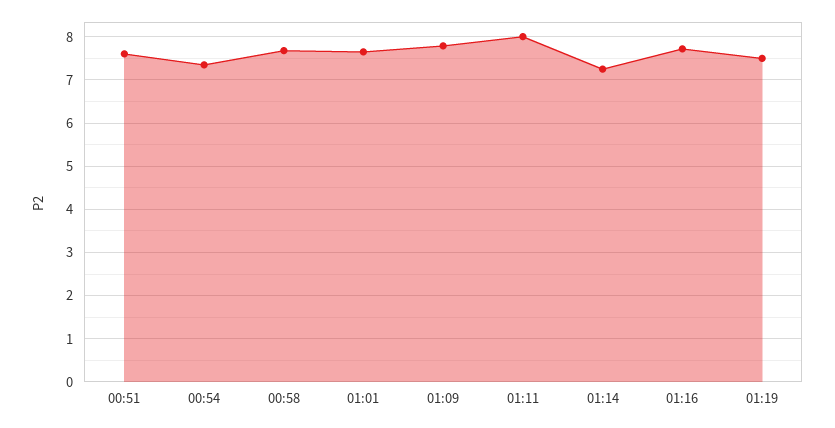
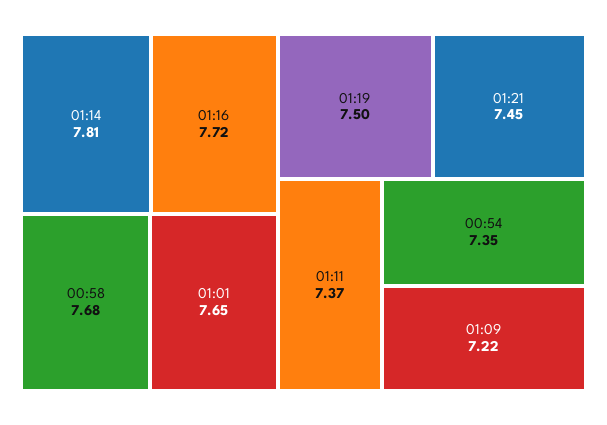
00:51: 7.6 -> none
01:09: 7.8 -> 7.22
01:11: 8 -> 7.37
01:14: 7.2 -> 7.81
01:21: none -> 7.45

